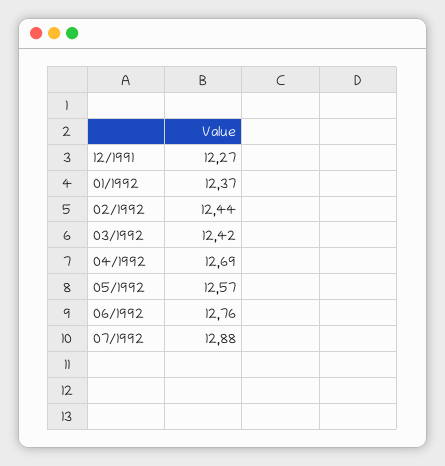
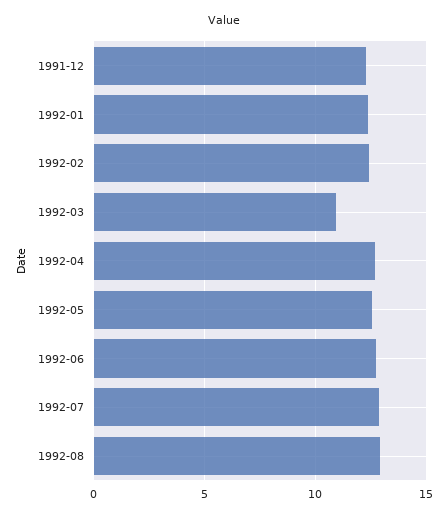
03/1992: 12.42 -> 11
1992-08: none -> 13

